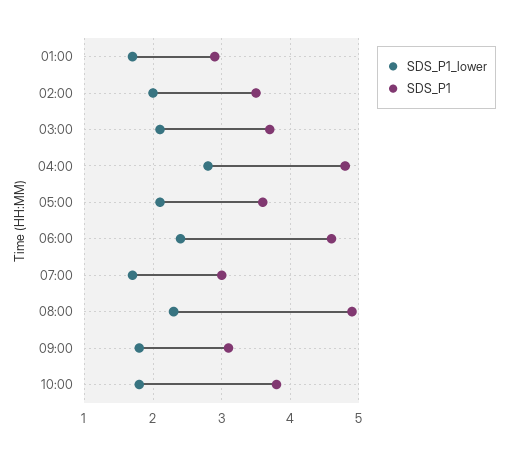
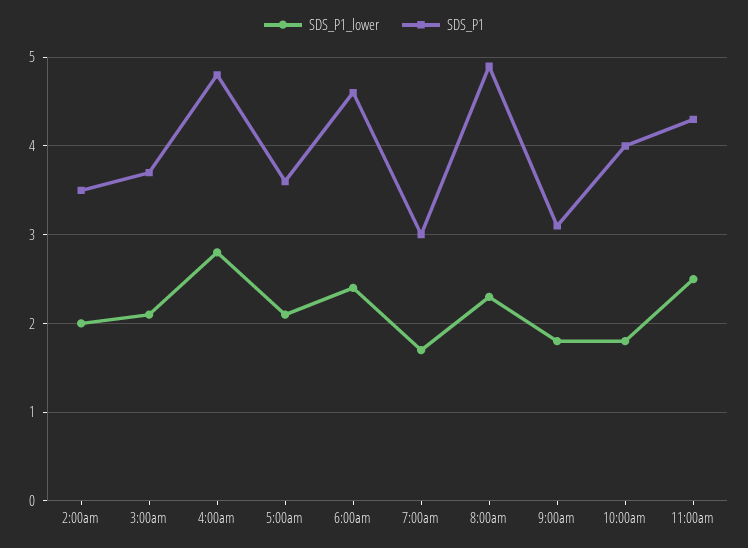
SDS_P1_lower, 01:00: 1.7 -> none
SDS_P1, 01:00: 2.9 -> none
SDS_P1, 10:00: 3.8 -> 4
SDS_P1_lower, 11:00am: none -> 2.5
SDS_P1, 11:00am: none -> 4.3

